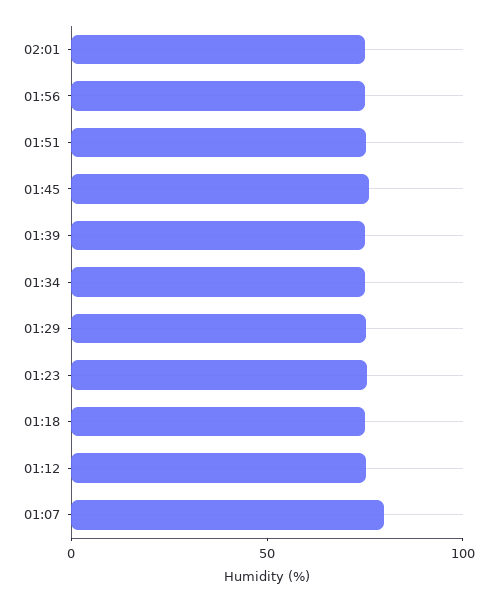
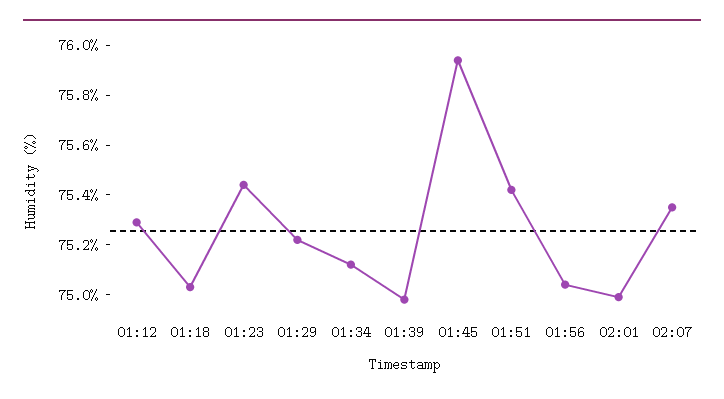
01:07: 80 -> none
02:07: none -> 75.35

